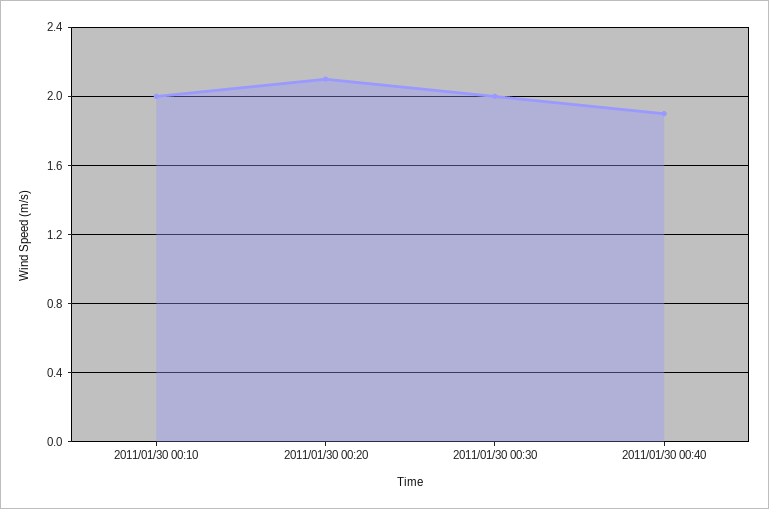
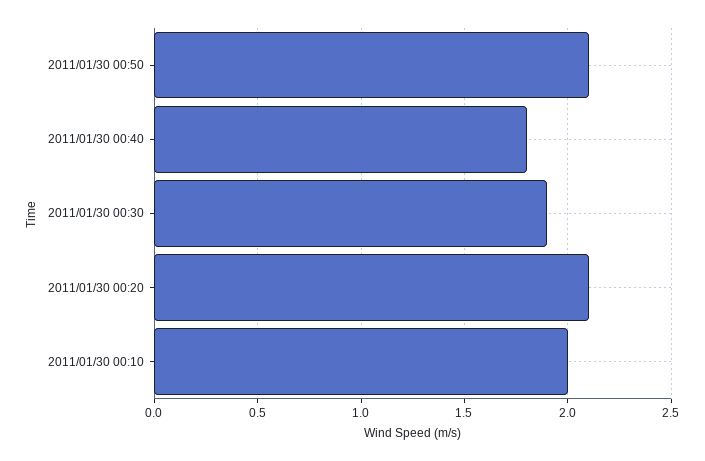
2011/01/30 00:30: 2 -> 1.9
2011/01/30 00:40: 1.9 -> 1.8
2011/01/30 00:50: none -> 2.1

